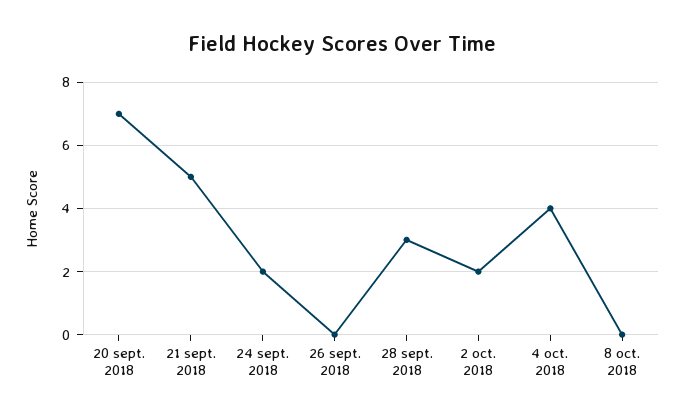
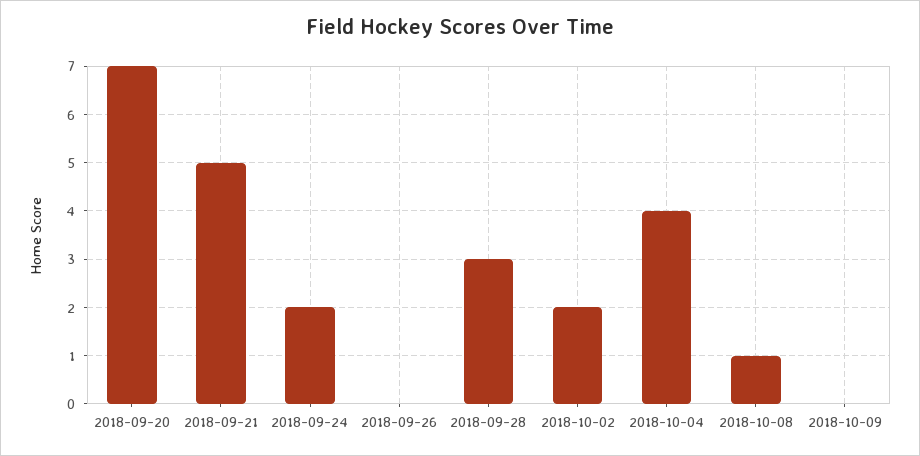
8 oct. 2018: 0 -> 1
2018-10-09: none -> 0

